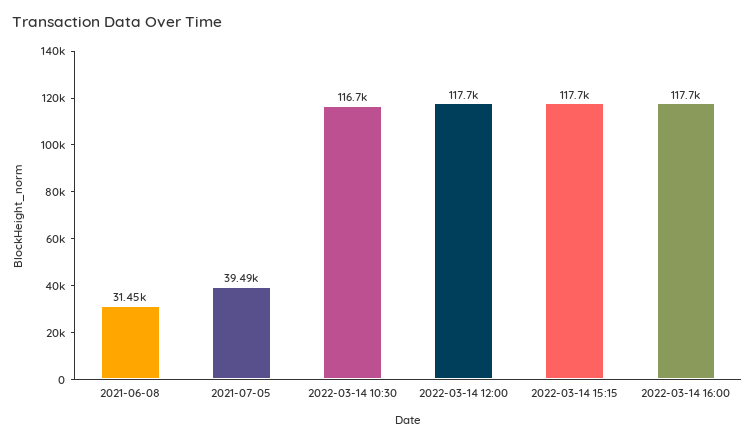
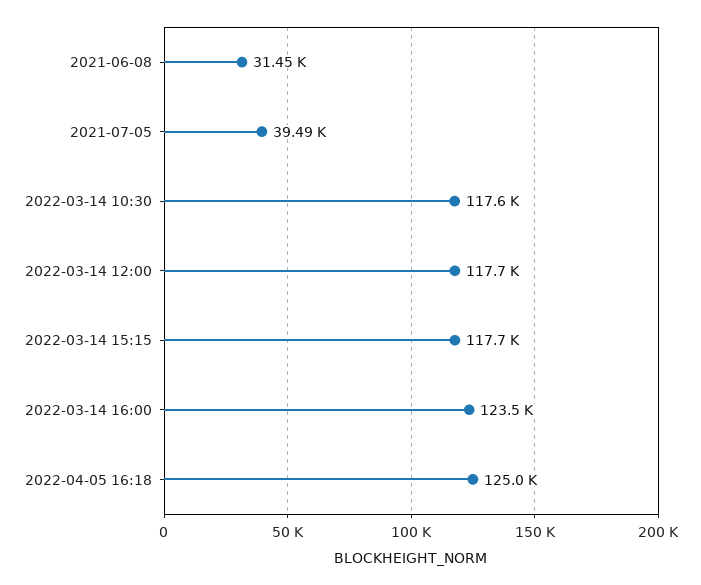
2022-03-14 10:30: 116700 -> 117600
2022-03-14 16:00: 117700 -> 123500
2022-04-05 16:18: none -> 125000

